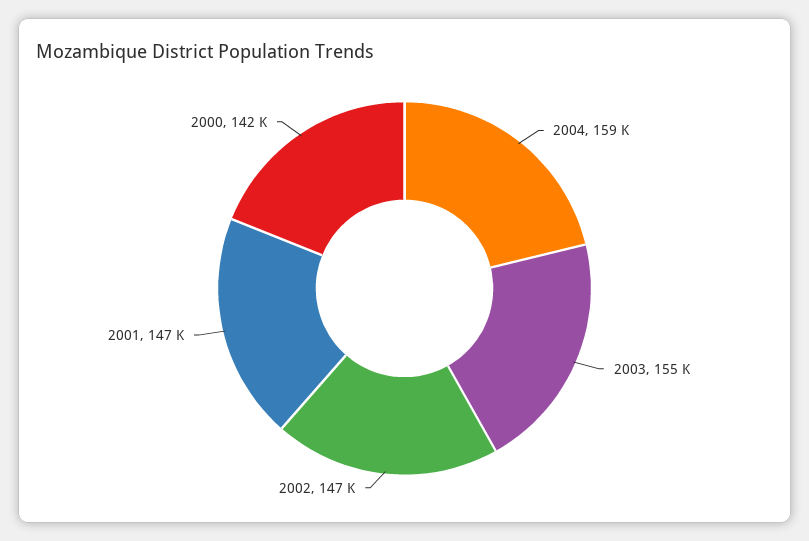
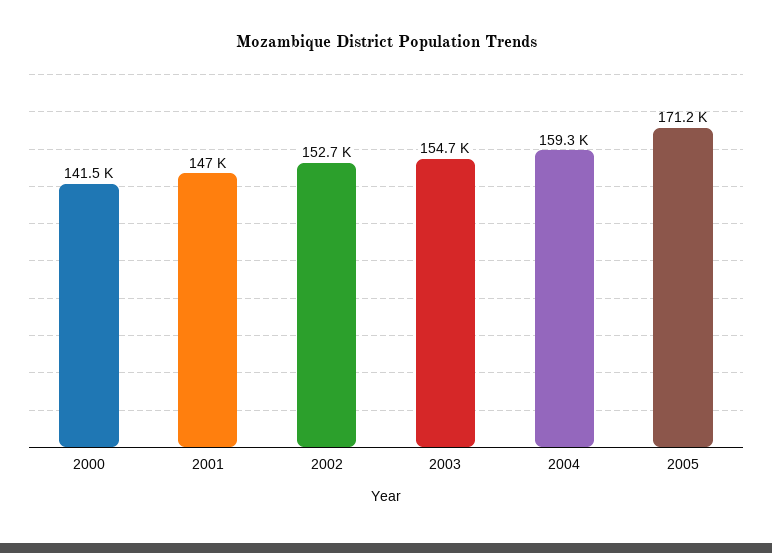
2002: 147000 -> 152700
2005: none -> 171200

